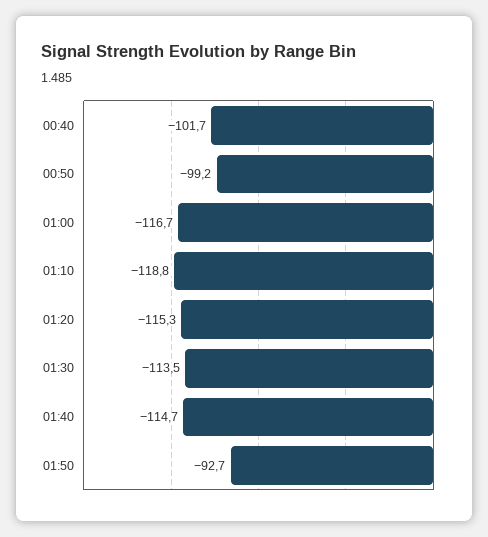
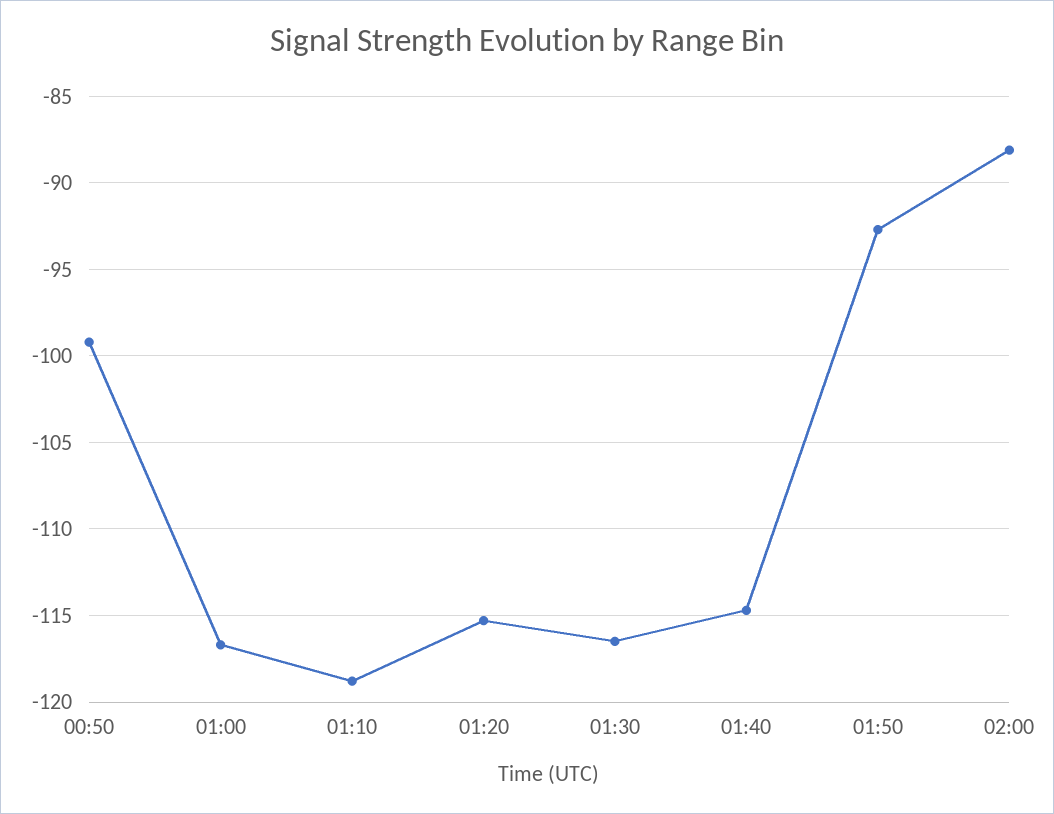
00:40: -101.7 -> none
01:30: -113.5 -> -116.5
02:00: none -> -88

